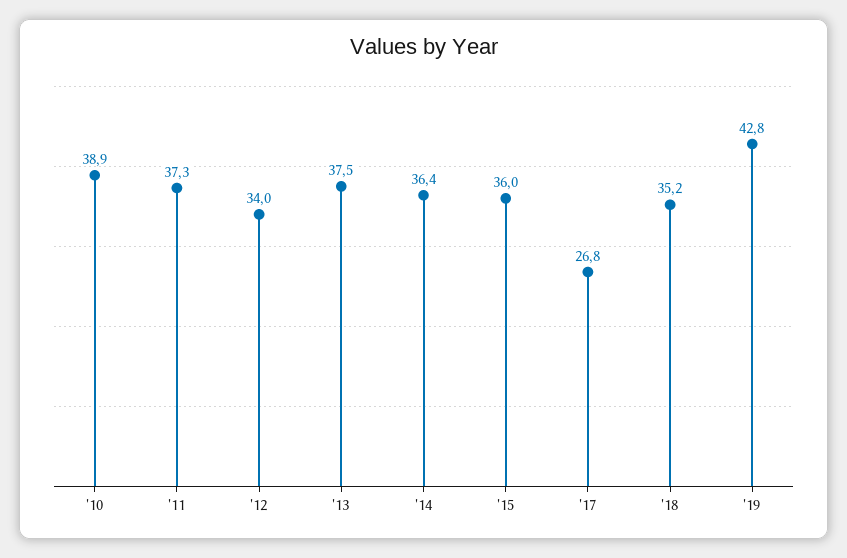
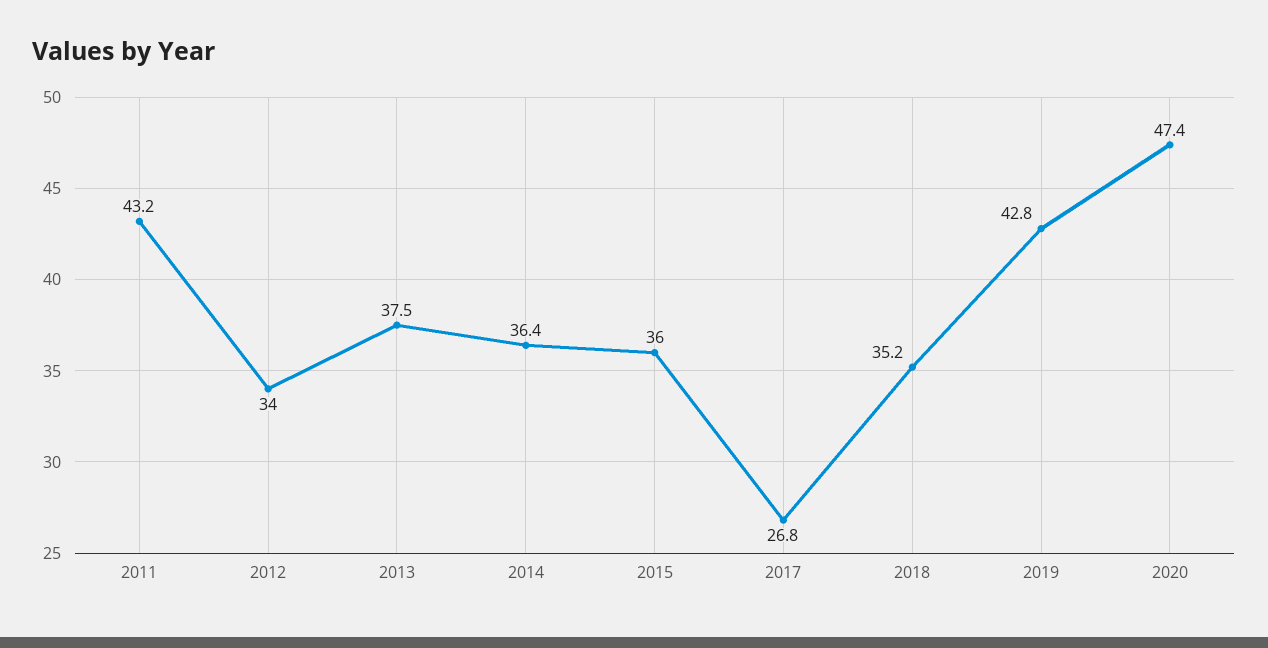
'10: 38.9 -> none
'11: 37.3 -> 43.2
2020: none -> 47.4

